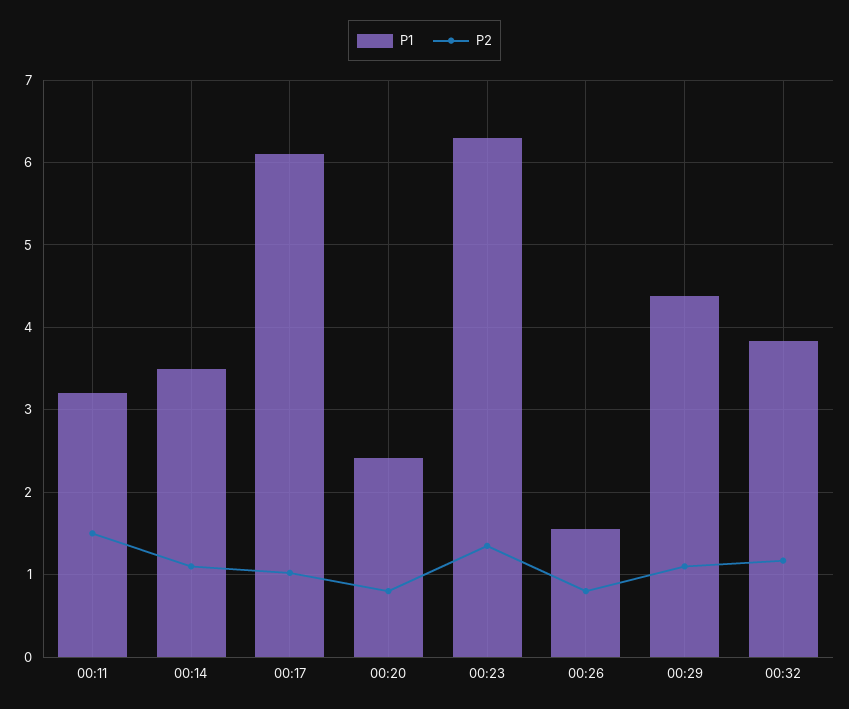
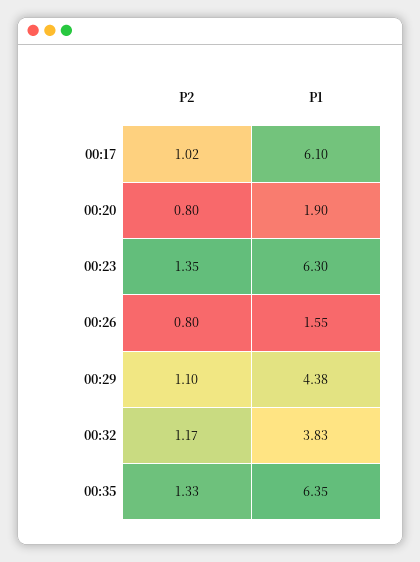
P1, 00:11: 3.2 -> none
P2, 00:11: 1.5 -> none
P1, 00:14: 3.5 -> none
P2, 00:14: 1.1 -> none
P1, 00:20: 2.4 -> 1.9
P2, 00:35: none -> 1.33
P1, 00:35: none -> 6.35

